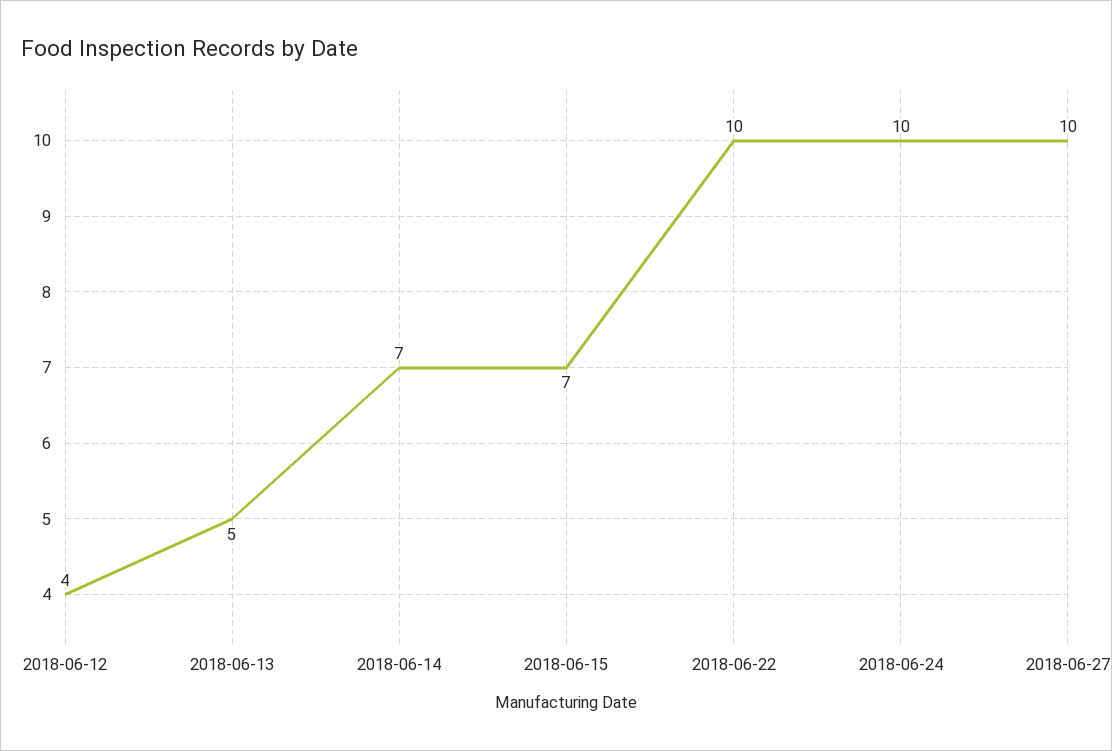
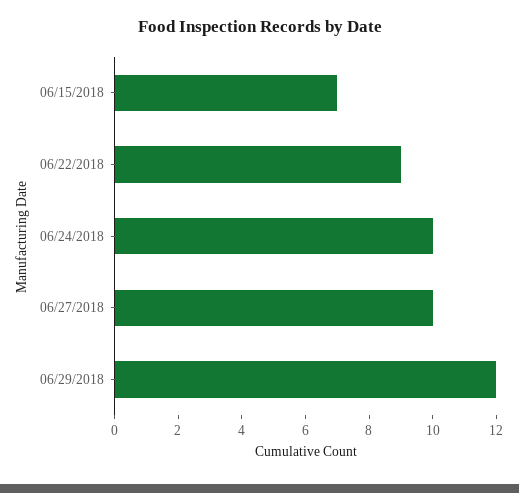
2018-06-12: 4 -> none
2018-06-13: 5 -> none
2018-06-14: 7 -> none
2018-06-22: 10 -> 9
06/29/2018: none -> 12

